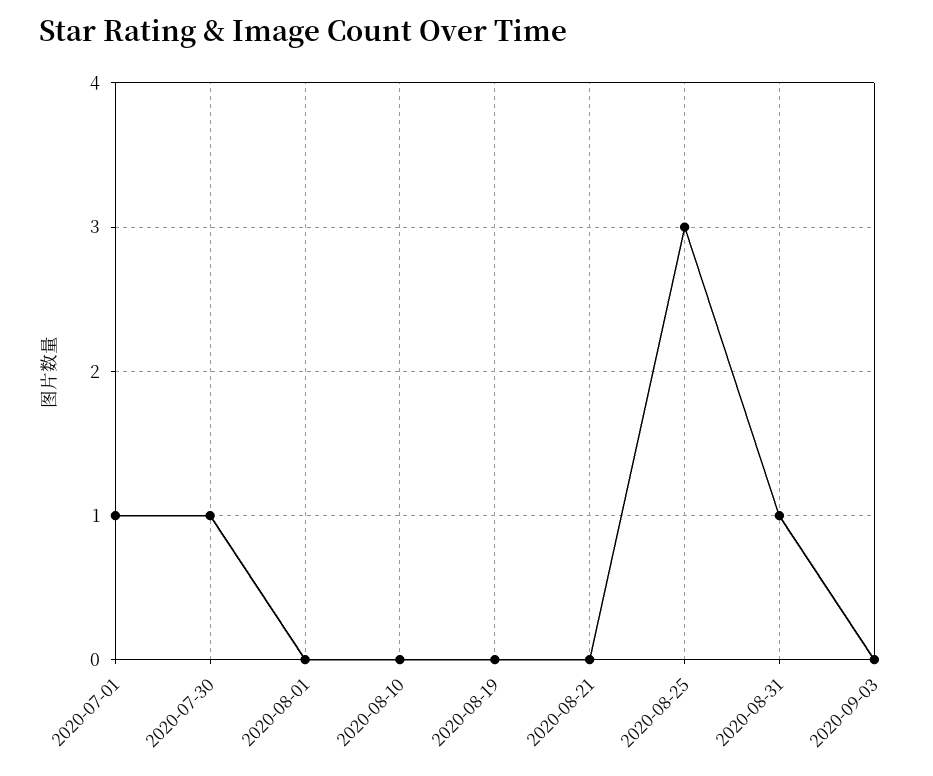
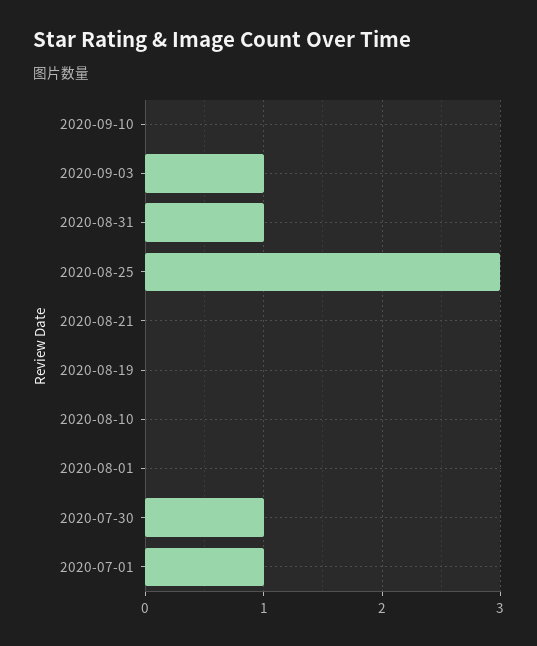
2020-09-03: 0 -> 1
2020-09-10: none -> 0

